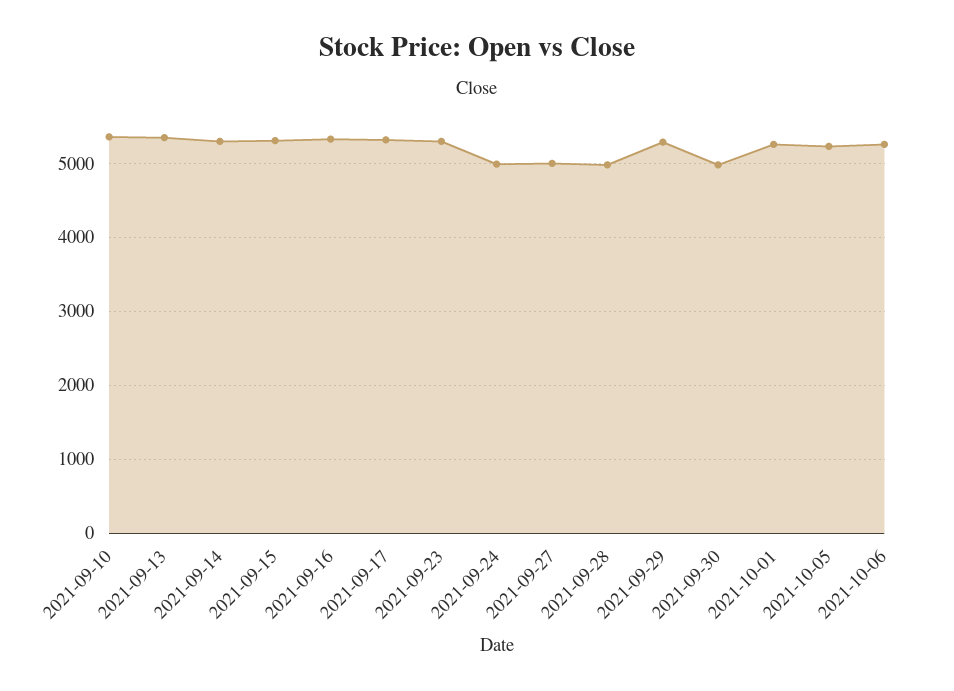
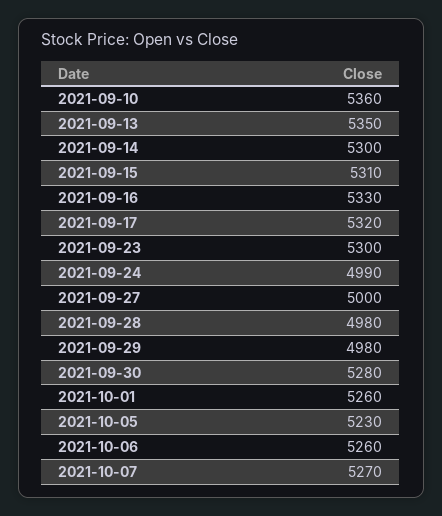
2021-09-29: 5300 -> 4980
2021-09-30: 5000 -> 5280
2021-10-07: none -> 5270

